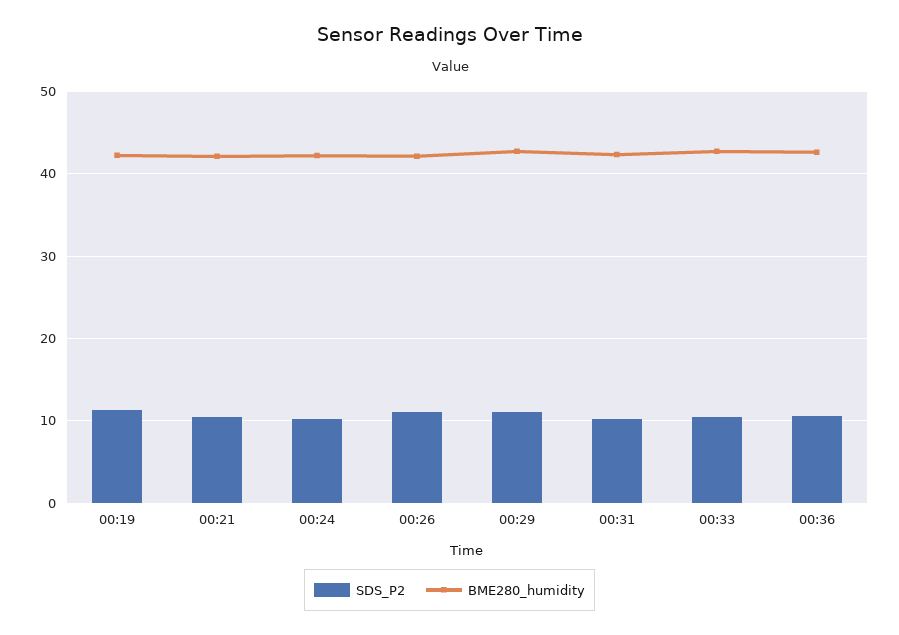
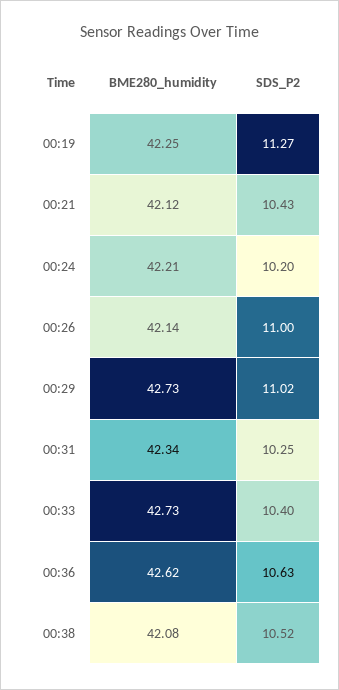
BME280_humidity, 00:38: none -> 42.08
SDS_P2, 00:38: none -> 10.52

